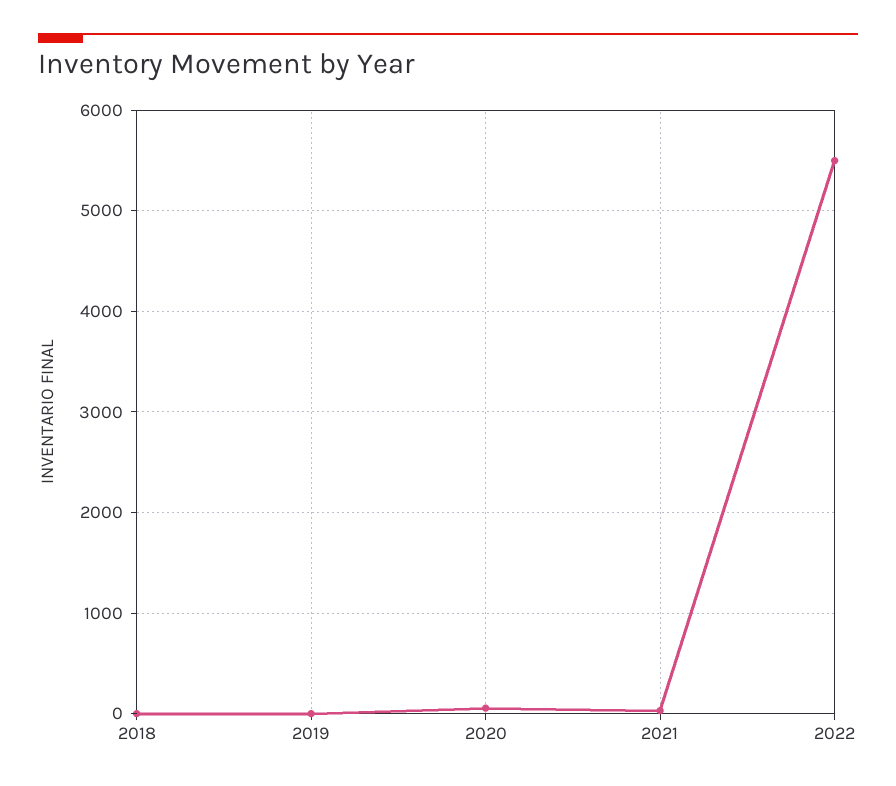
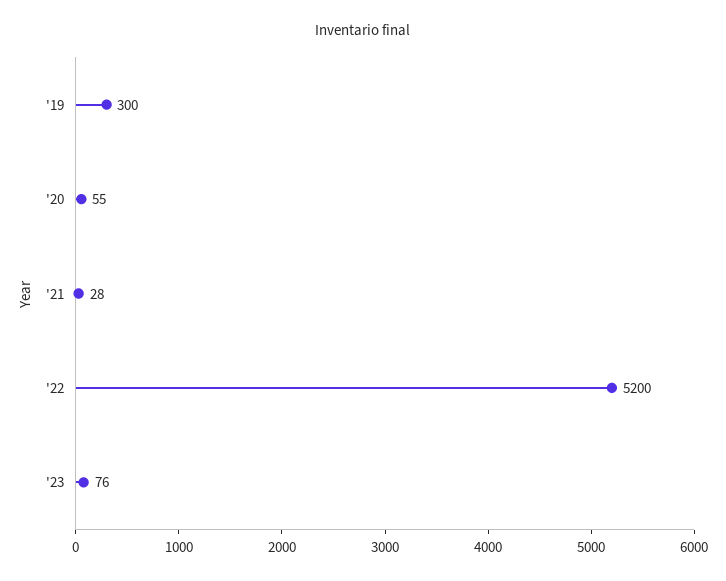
2018: 0 -> none
2019: 0 -> 300
2022: 5500 -> 5200
'23: none -> 76

